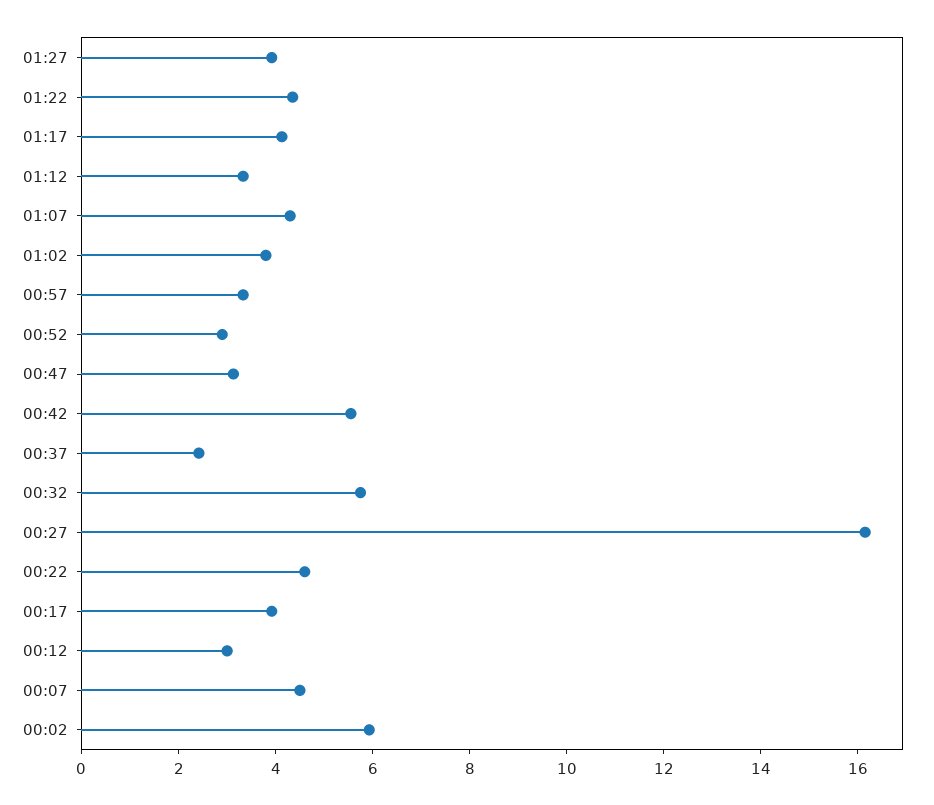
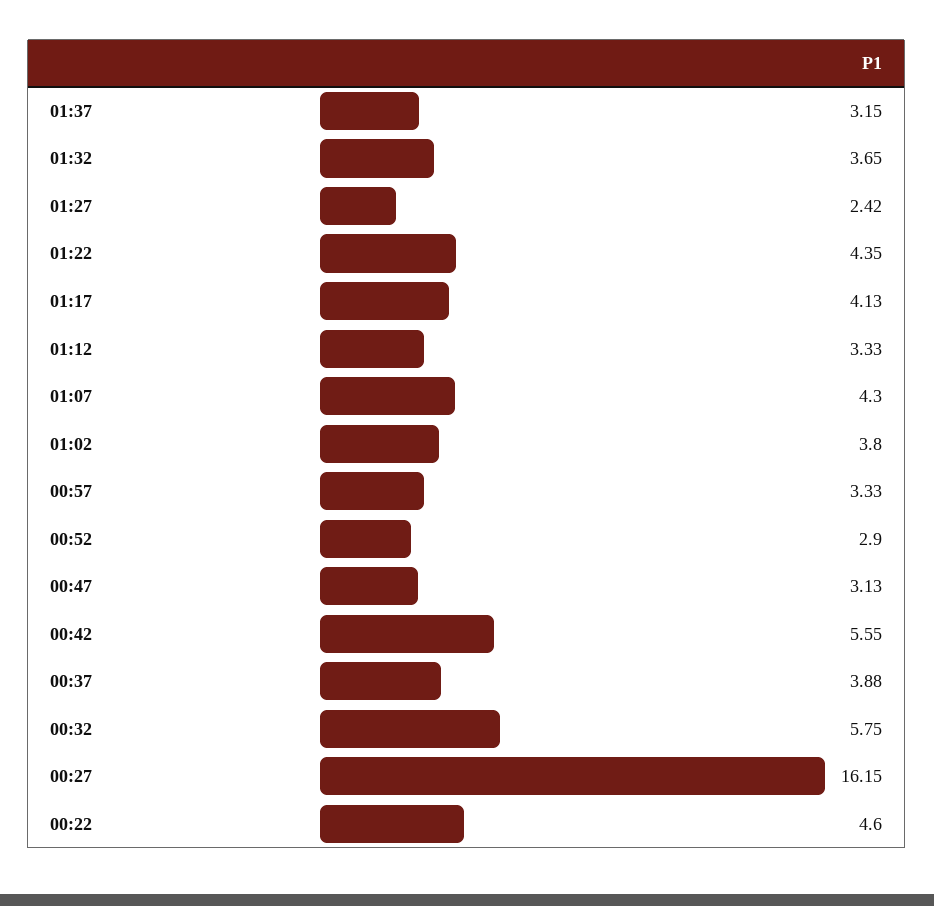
01:27: 4 -> 2.42
00:37: 2.5 -> 3.88
00:17: 4 -> none
00:12: 3 -> none
00:07: 4.5 -> none
00:02: 6 -> none
01:37: none -> 3.15
01:32: none -> 3.65

